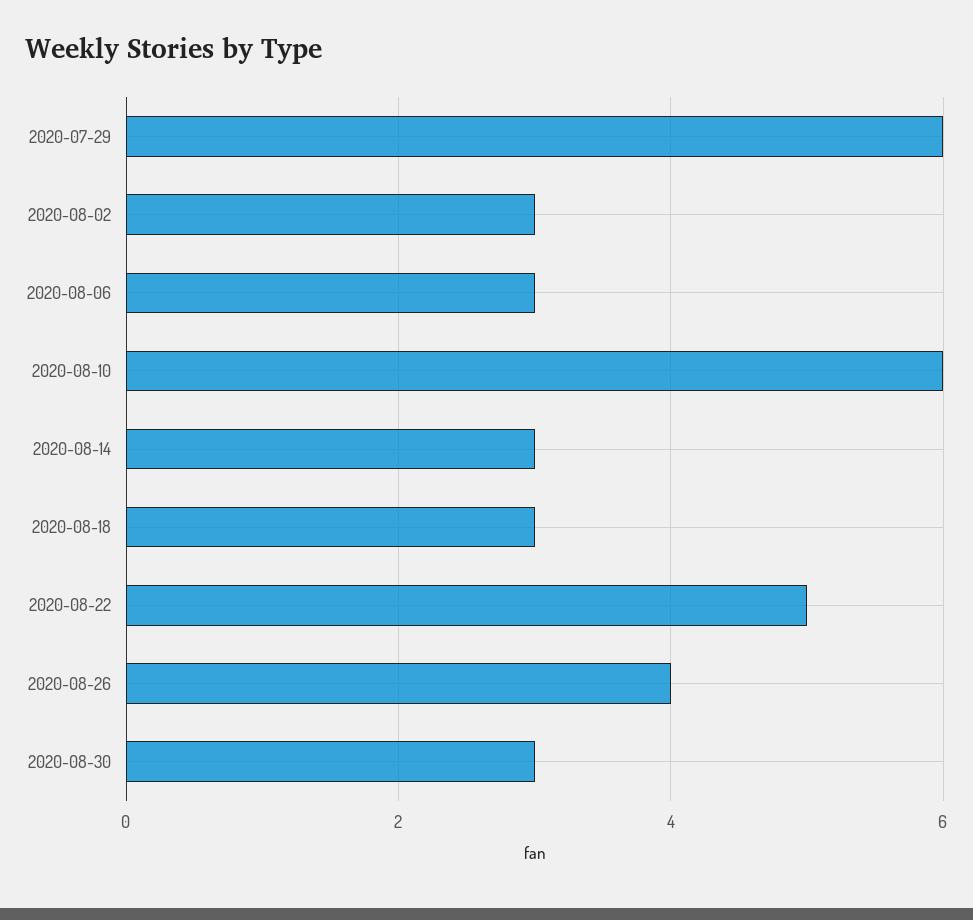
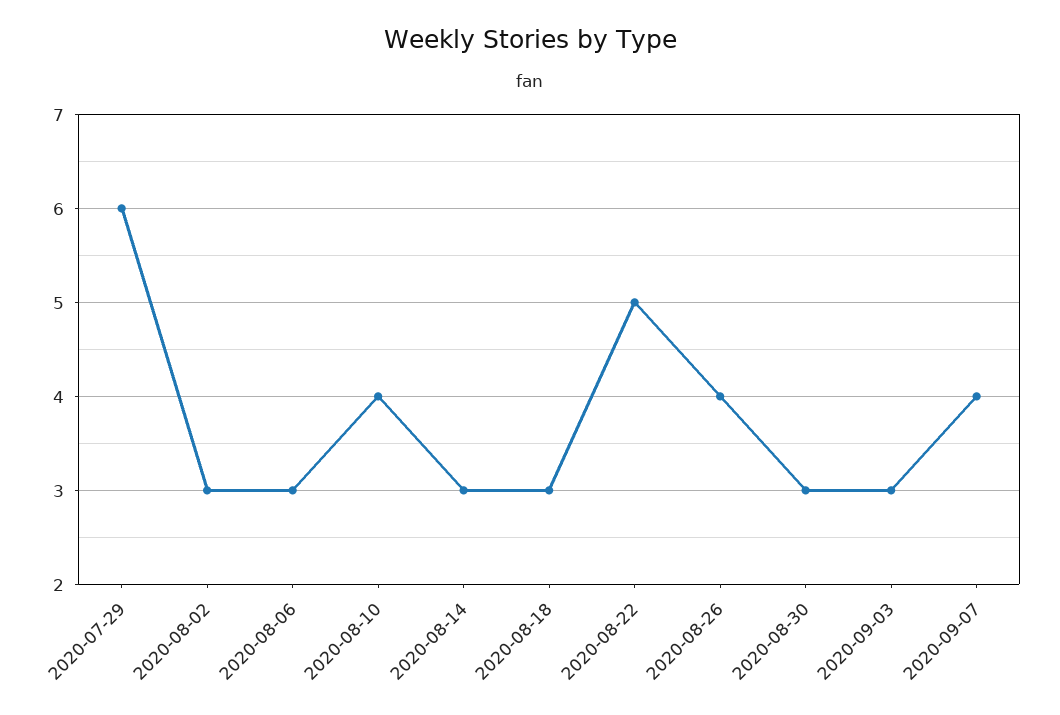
2020-08-10: 6 -> 4
2020-09-03: none -> 3
2020-09-07: none -> 4

